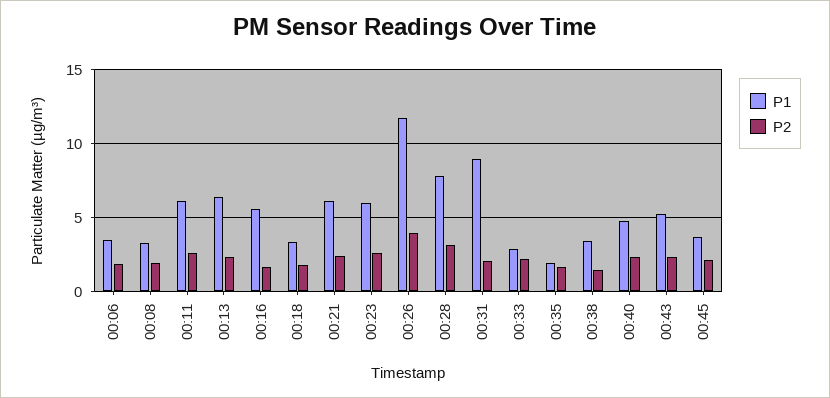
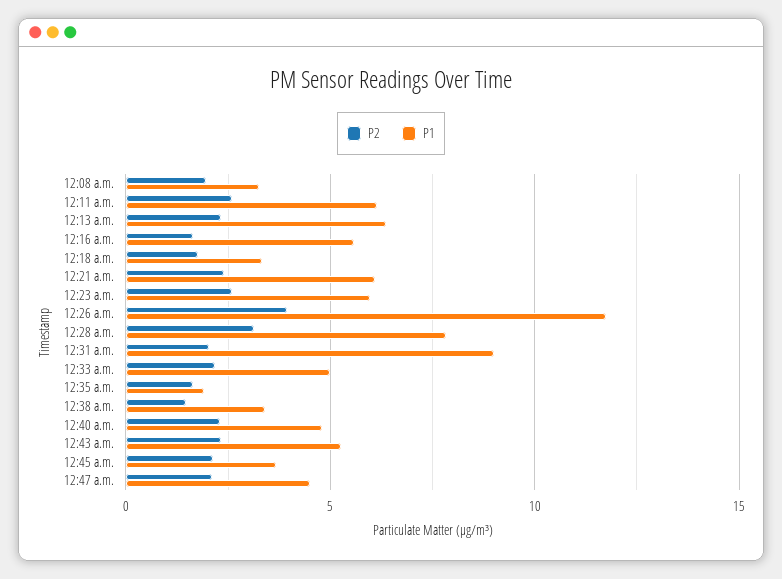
P1, 00:06: 3.5 -> none
P2, 00:06: 2 -> none
P1, 00:33: 3 -> 5
P2, 12:47 a.m.: none -> 2
P1, 12:47 a.m.: none -> 4.5

